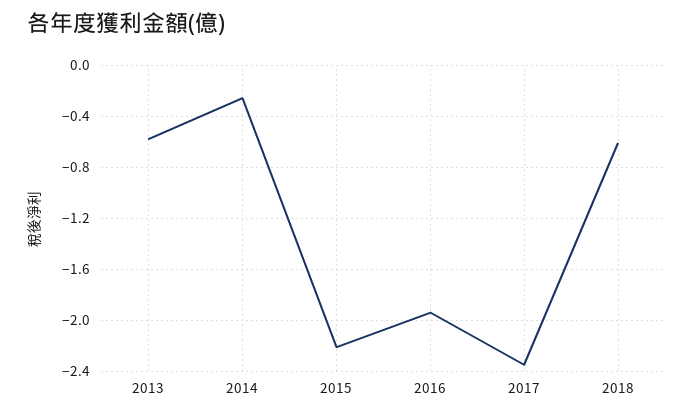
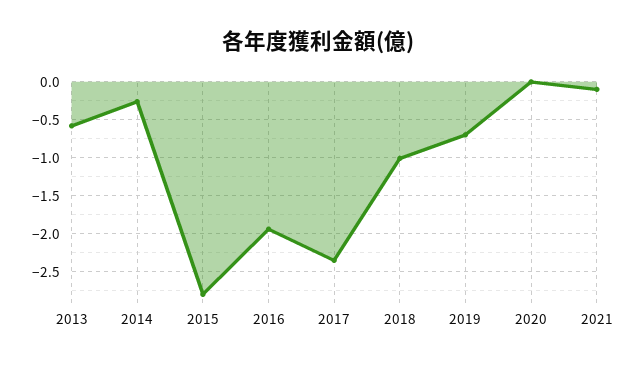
2015: -2.2 -> -2.8
2018: -0.6 -> -1
2019: none -> -0.7
2020: none -> 0
2021: none -> -0.1

